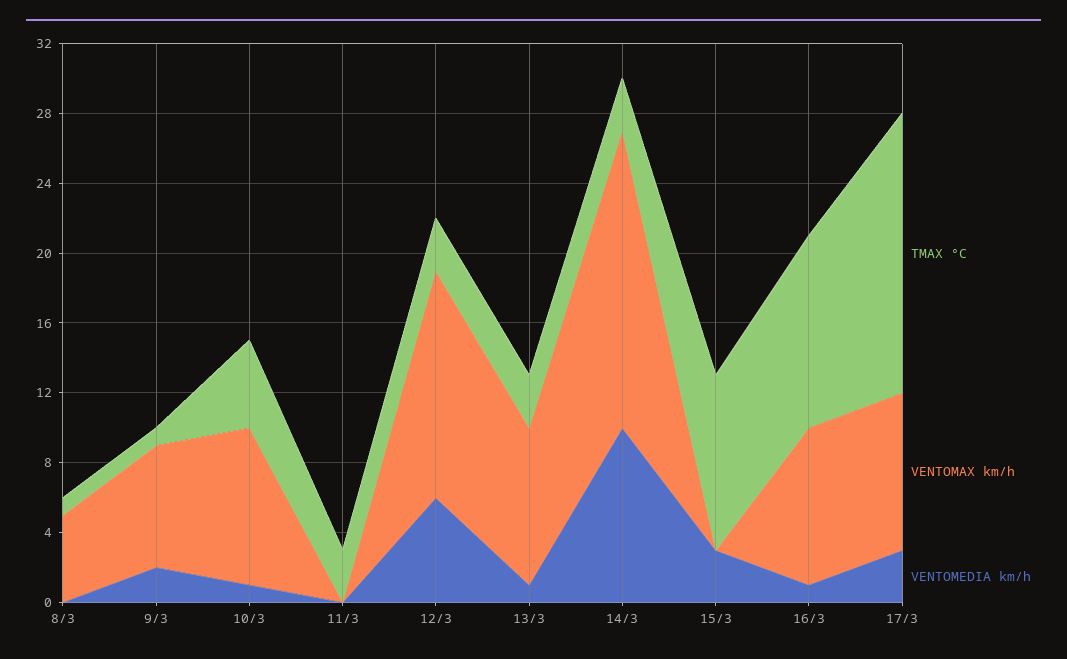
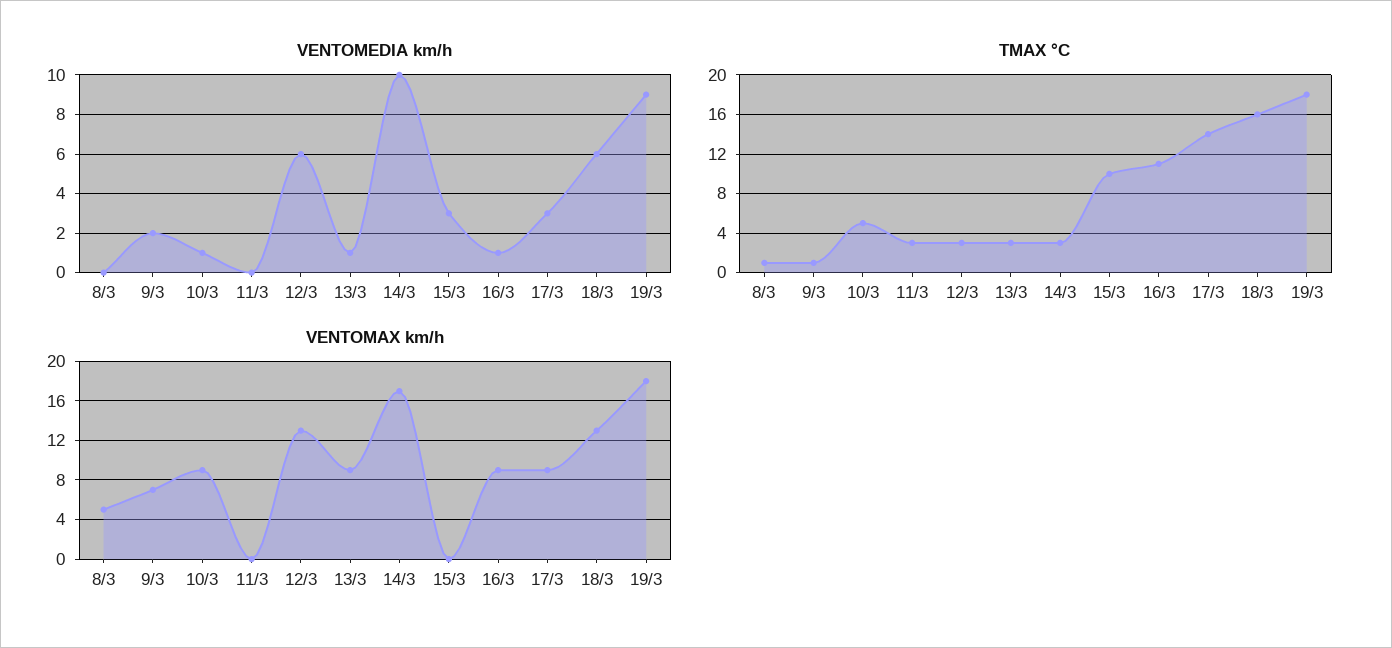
TMAX °C, 17/3: 16 -> 14
VENTOMEDIA km/h, 18/3: none -> 6
VENTOMEDIA km/h, 19/3: none -> 9
TMAX °C, 18/3: none -> 16
TMAX °C, 19/3: none -> 18
VENTOMAX km/h, 18/3: none -> 13
VENTOMAX km/h, 19/3: none -> 18

